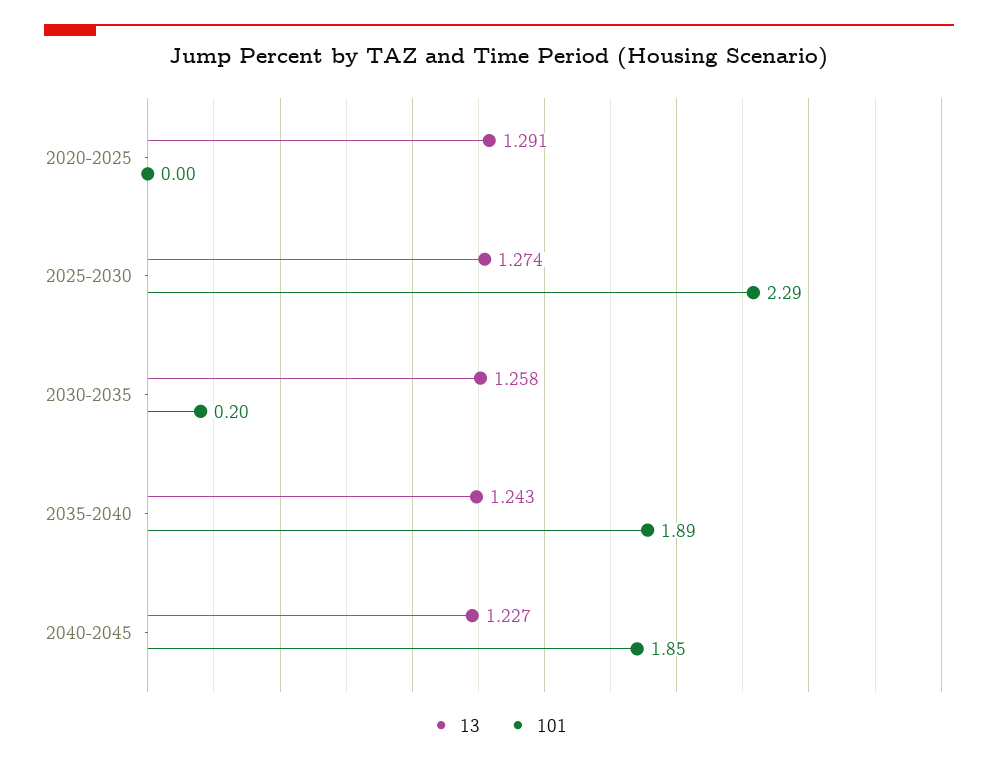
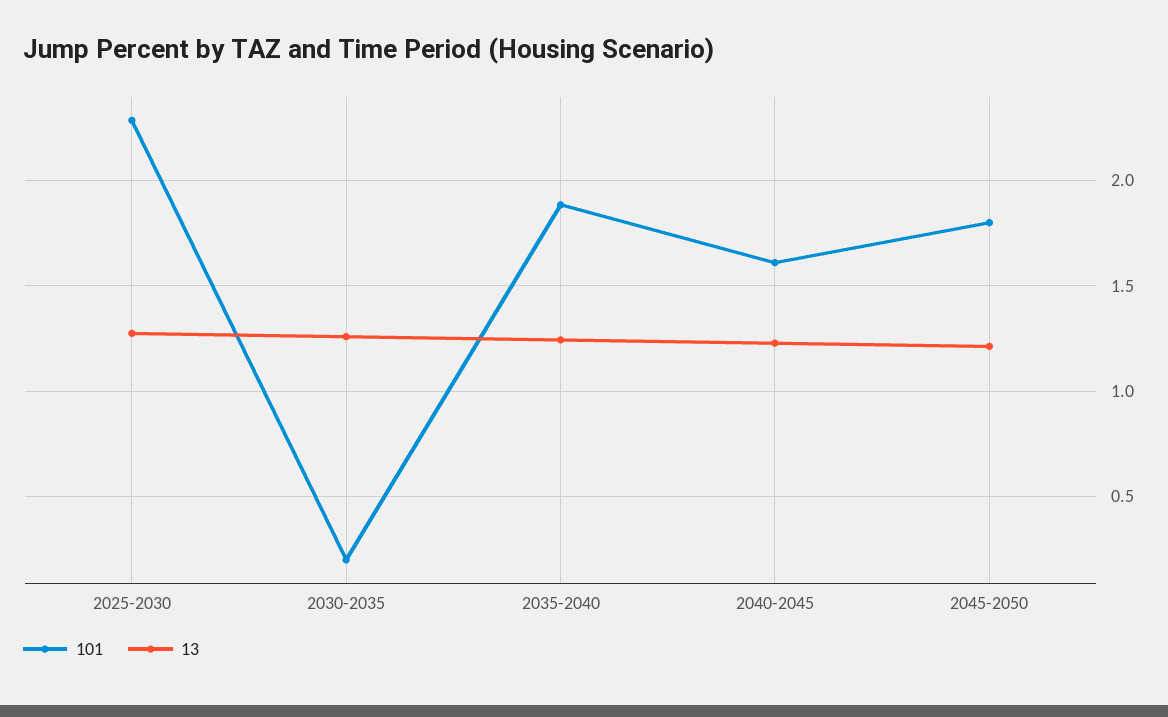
13, 2020-2025: 1.291 -> none
101, 2020-2025: 0 -> none
101, 2040-2045: 1.85 -> 1.6
101, 2045-2050: none -> 1.8
13, 2045-2050: none -> 1.2

